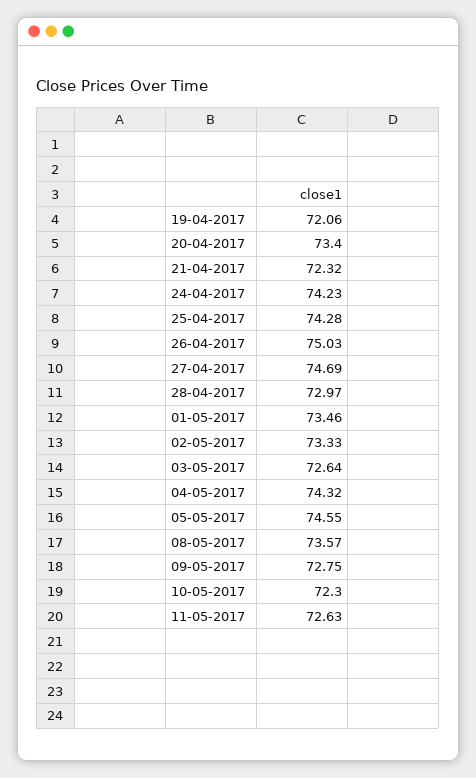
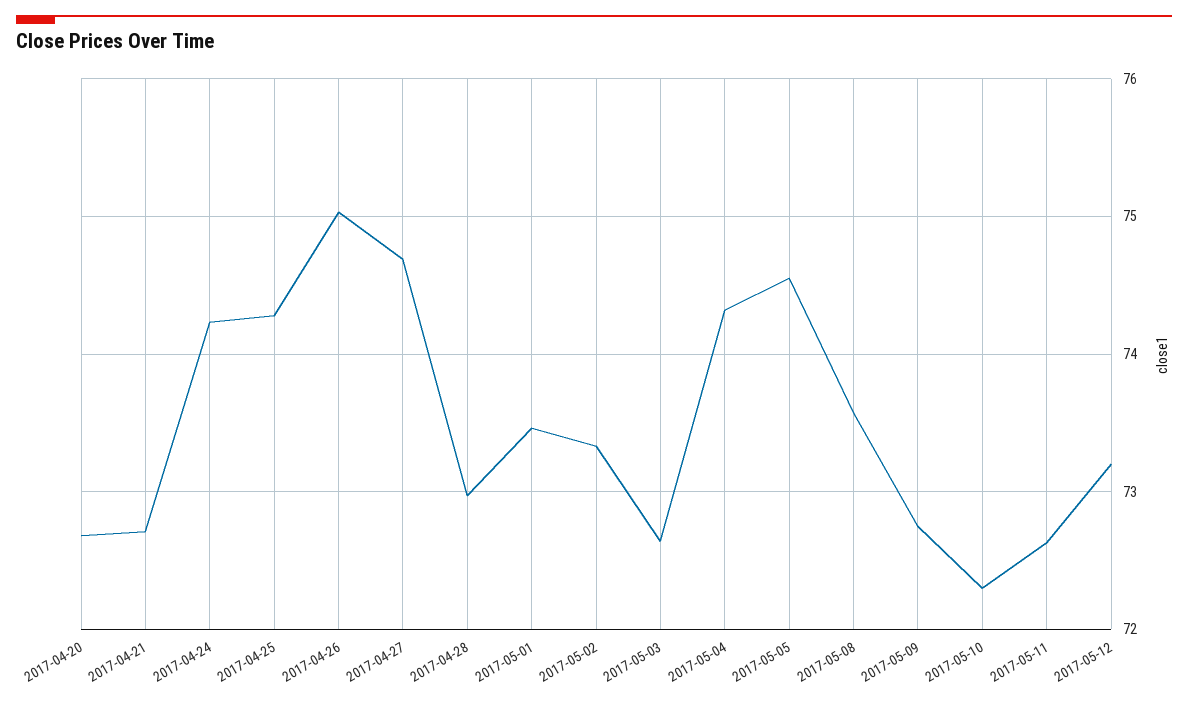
19-04-2017: 72.06 -> none
20-04-2017: 73.4 -> 72.7
21-04-2017: 72.32 -> 72.7
2017-05-12: none -> 73.2

